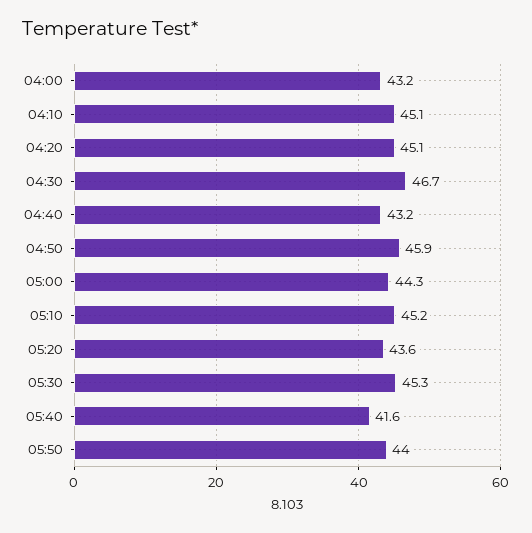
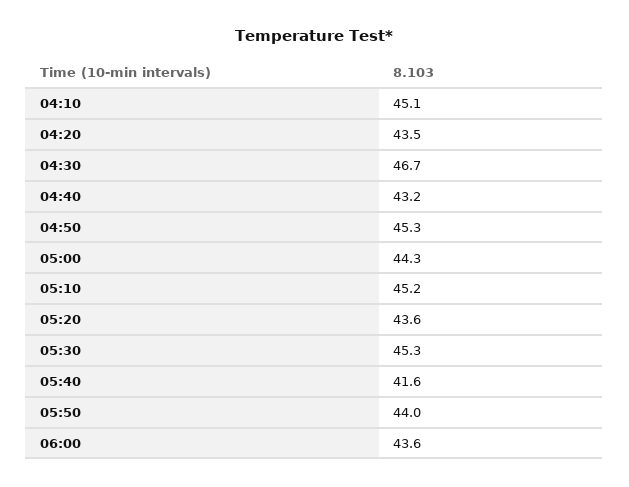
04:00: 43.2 -> none
04:20: 45.1 -> 43.5
04:50: 45.9 -> 45.3
06:00: none -> 43.6

